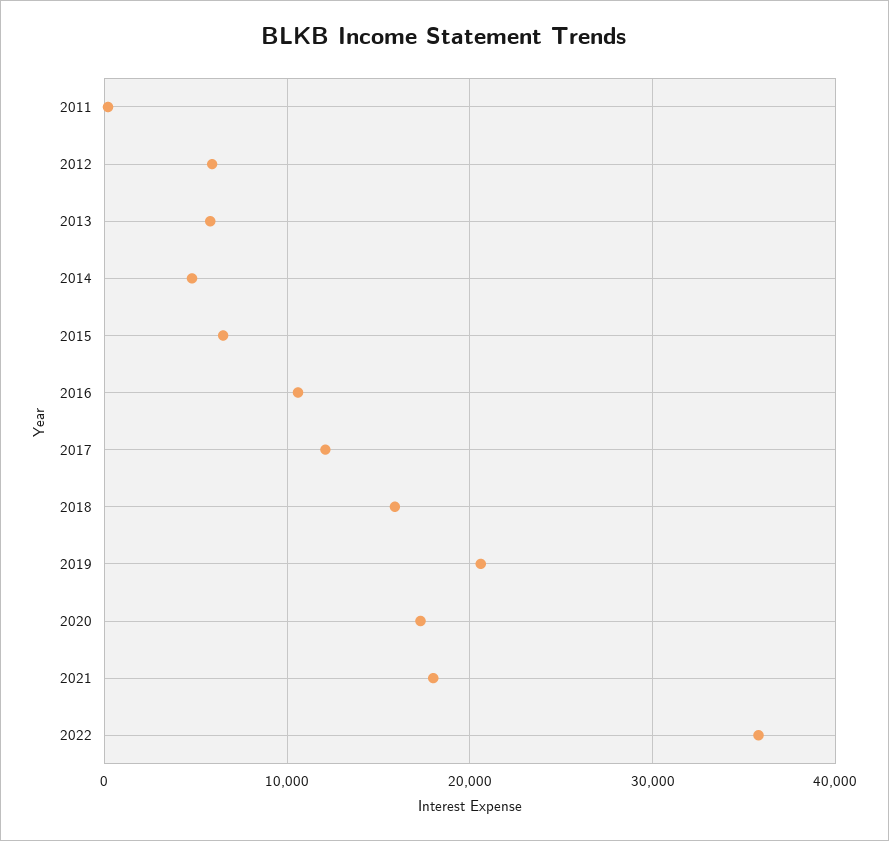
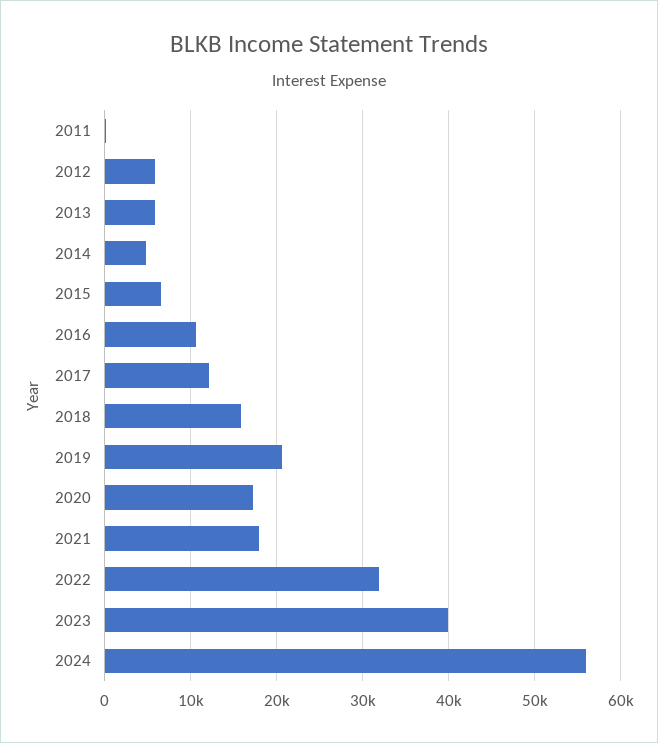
2022: 36000 -> 32000
2023: none -> 40000
2024: none -> 56000

